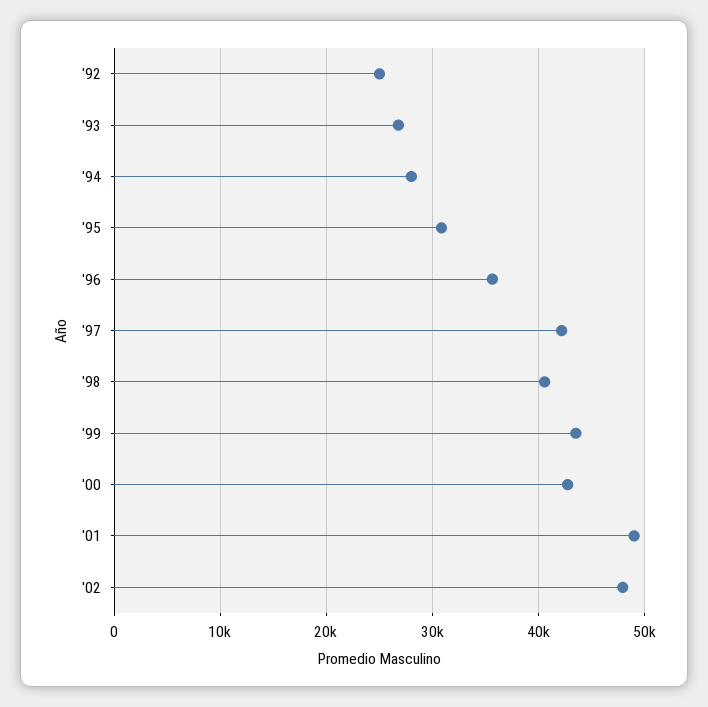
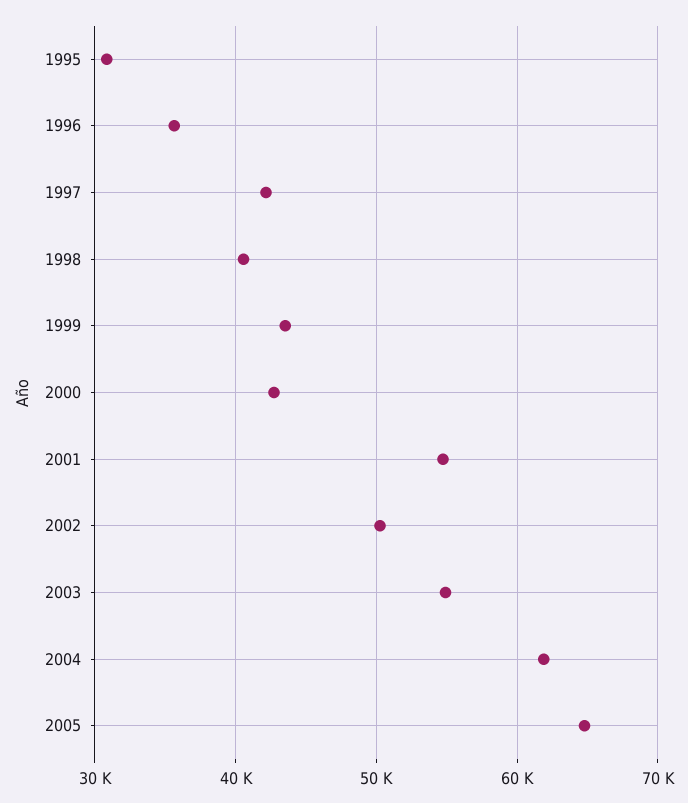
'92: 25000 -> none
'93: 27000 -> none
'94: 28000 -> none
'01: 49000 -> 55000
'02: 48000 -> 50000
2003: none -> 55000
2004: none -> 62000
2005: none -> 65000

